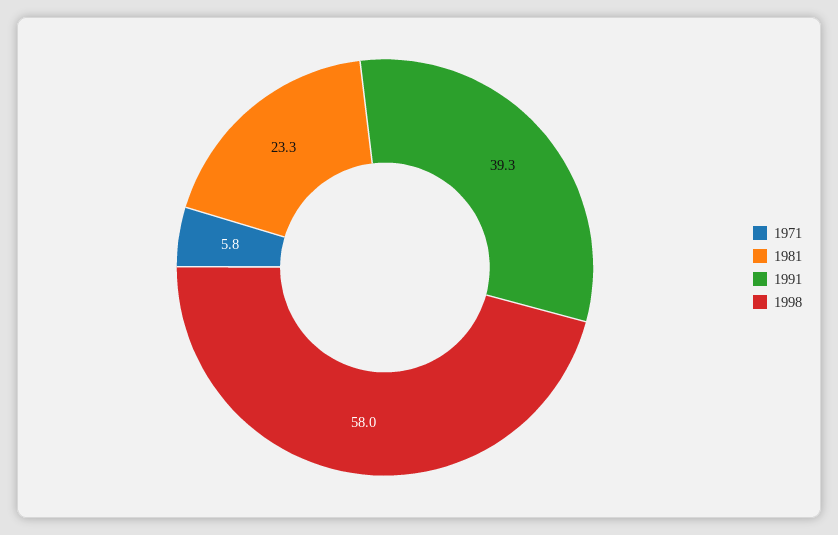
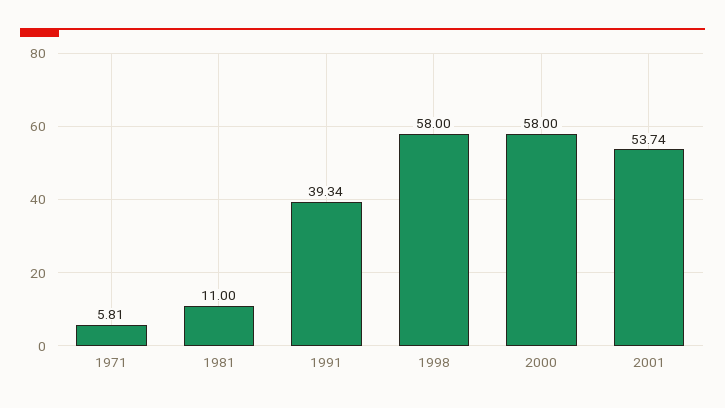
1981: 23.3 -> 11
2000: none -> 58
2001: none -> 53.74

